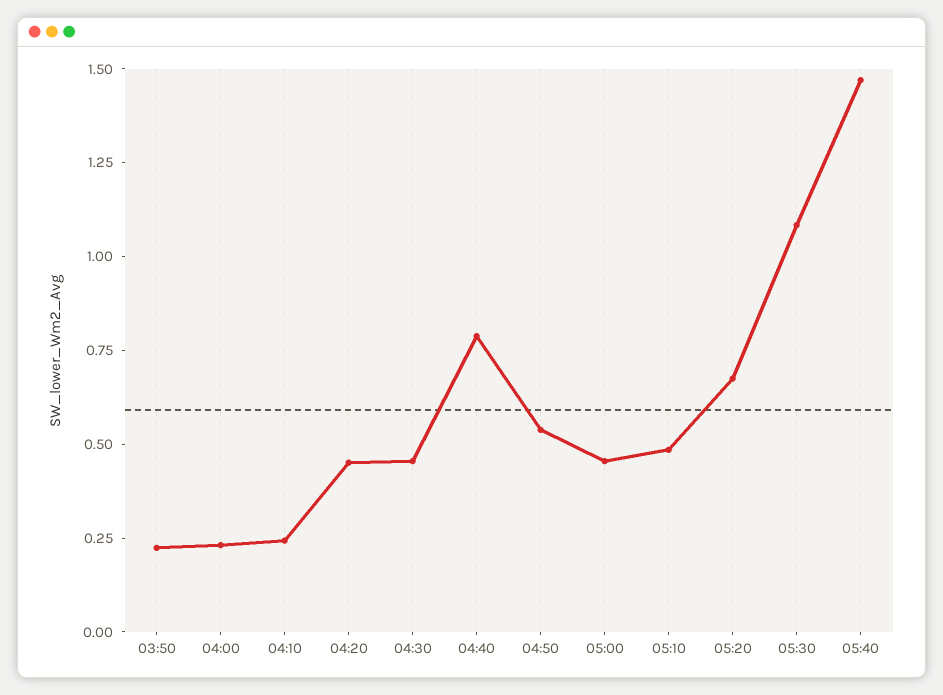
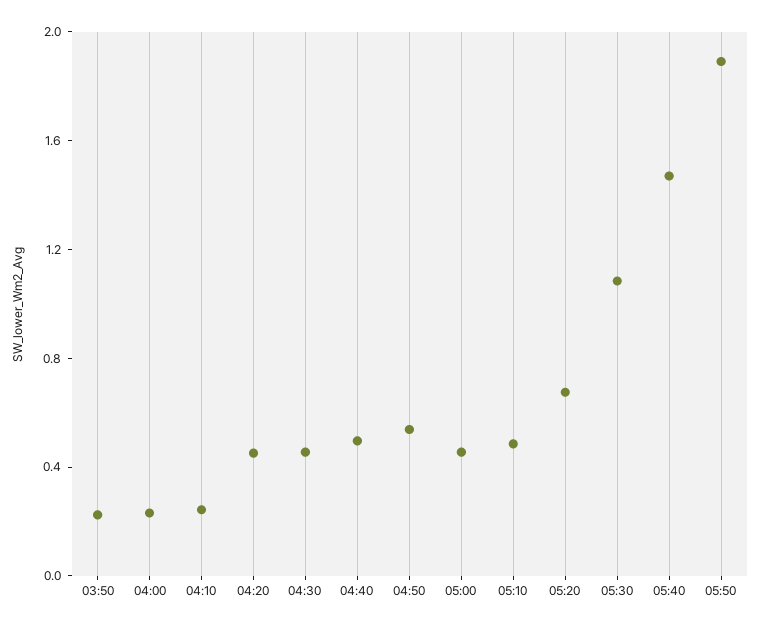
04:40: 0.8 -> 0.5
05:50: none -> 1.9

